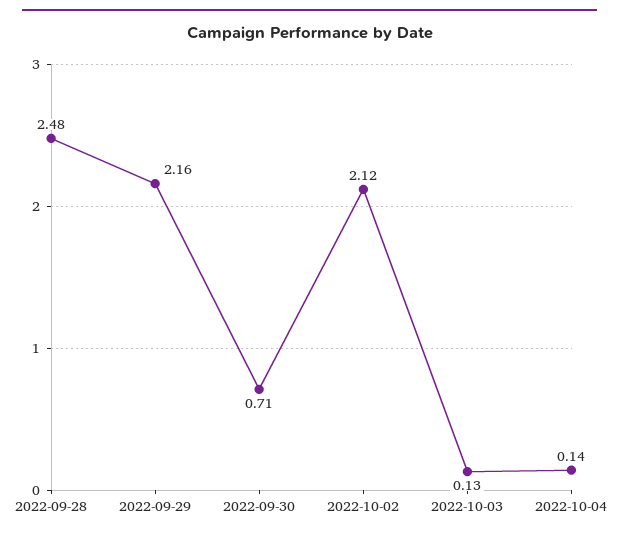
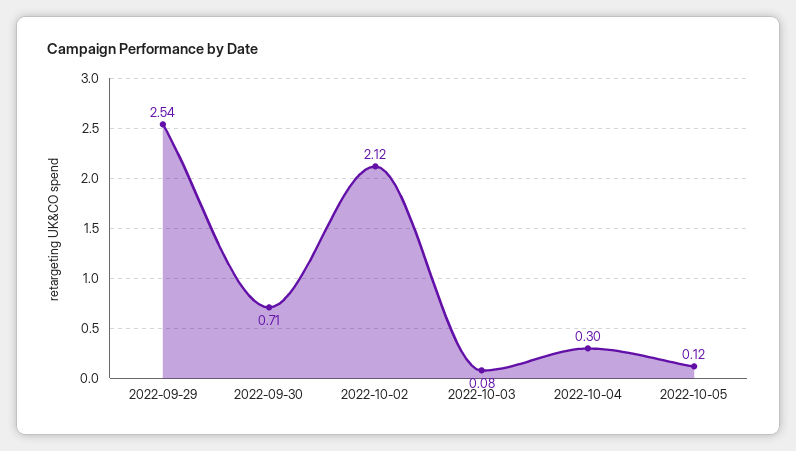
2022-09-28: 2.48 -> none
2022-09-29: 2.16 -> 2.54
2022-10-03: 0.13 -> 0.08
2022-10-04: 0.14 -> 0.3
2022-10-05: none -> 0.12

